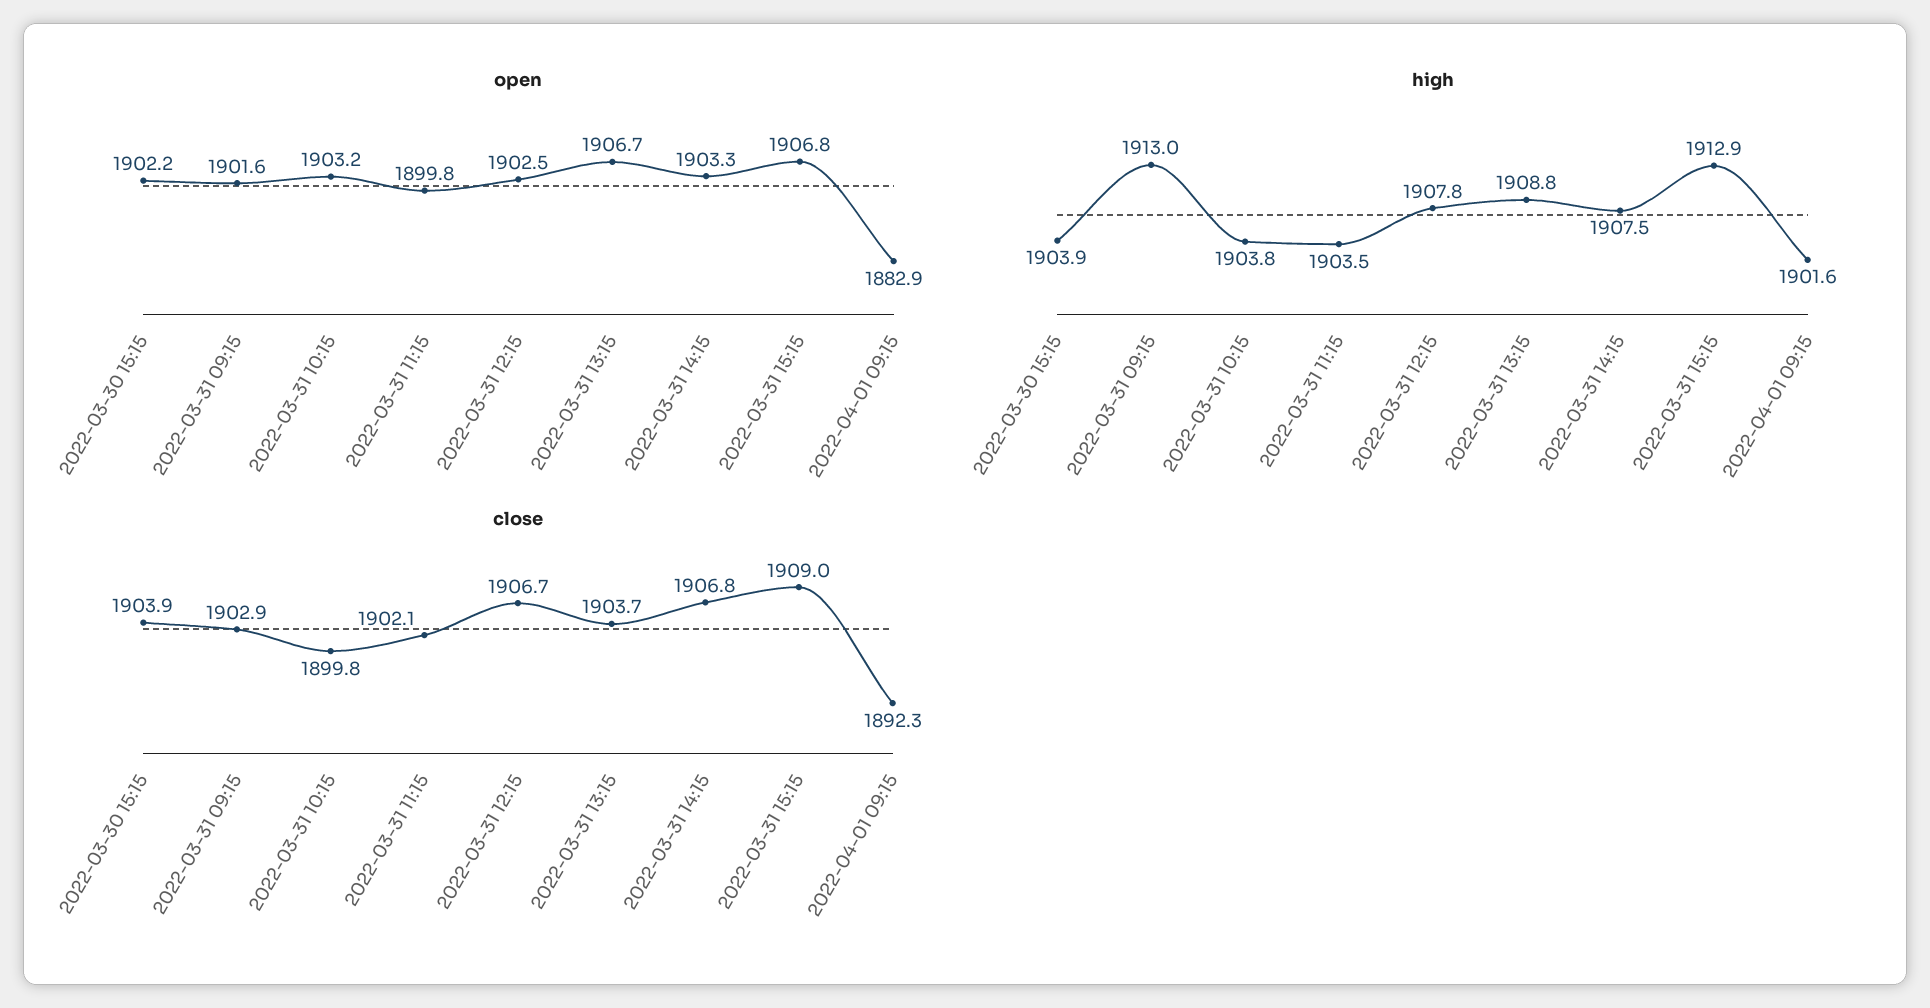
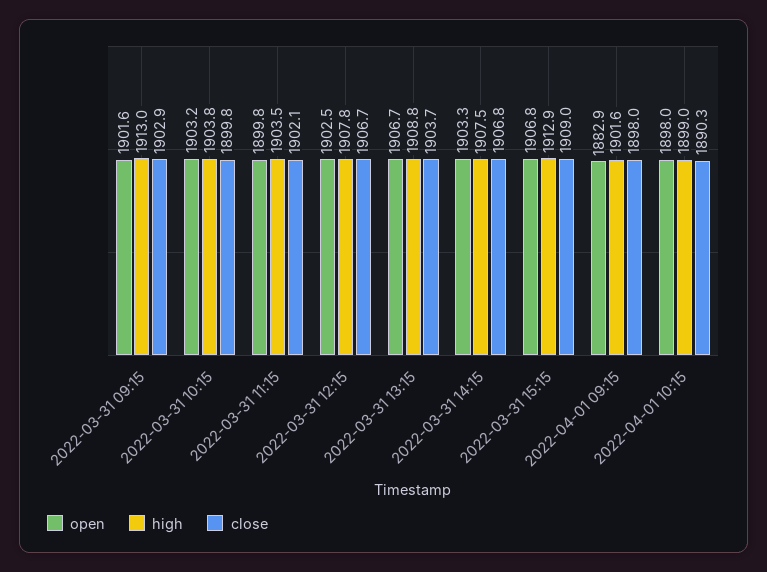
open, 2022-03-30 15:15: 1902.2 -> none
high, 2022-03-30 15:15: 1903.9 -> none
close, 2022-03-30 15:15: 1903.9 -> none
close, 2022-04-01 09:15: 1892.3 -> 1898
open, 2022-04-01 10:15: none -> 1898
high, 2022-04-01 10:15: none -> 1899
close, 2022-04-01 10:15: none -> 1890.3

